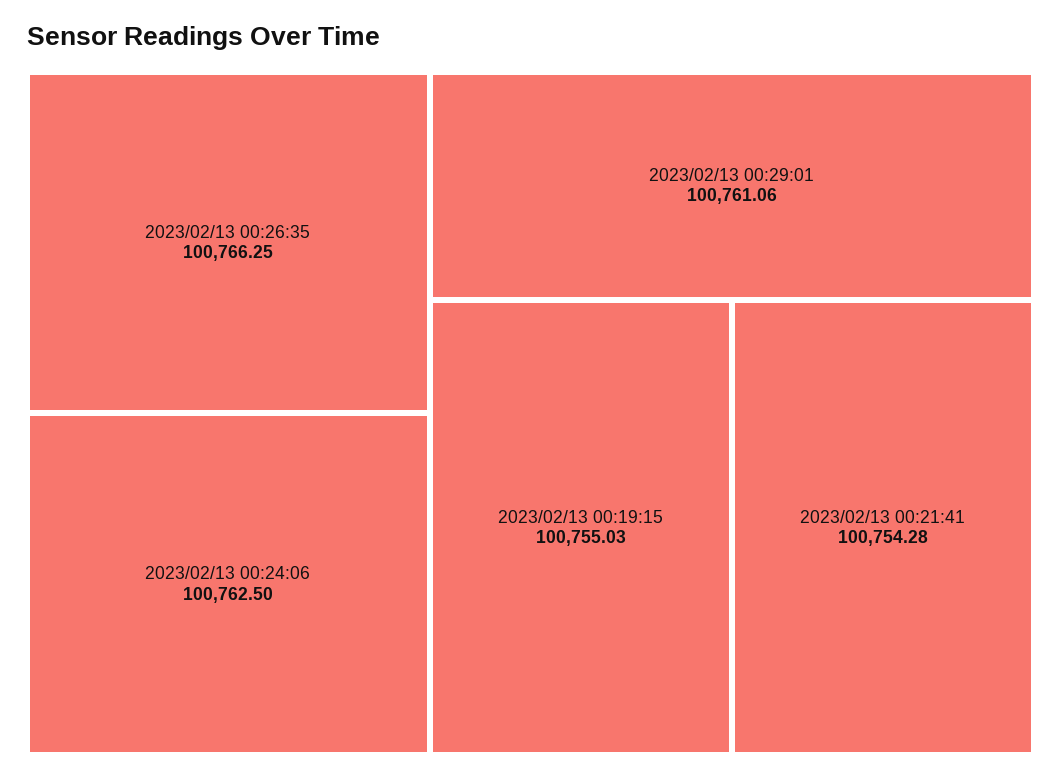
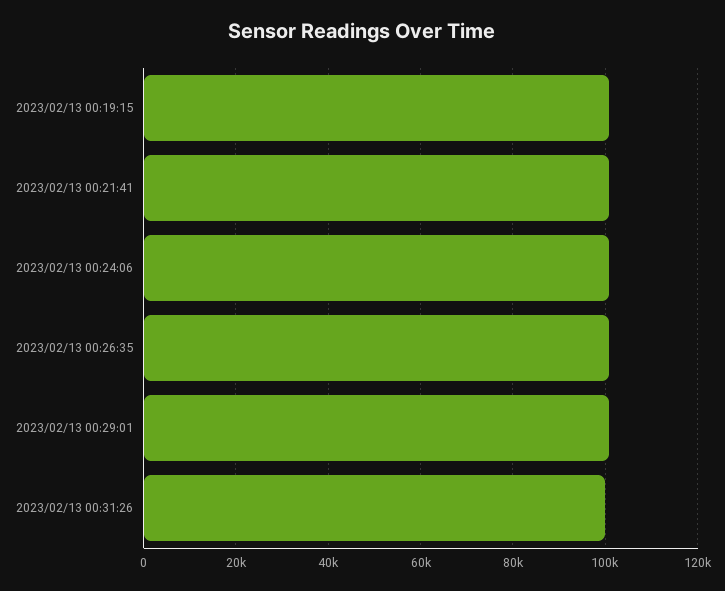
2023/02/13 00:31:26: none -> 100000

